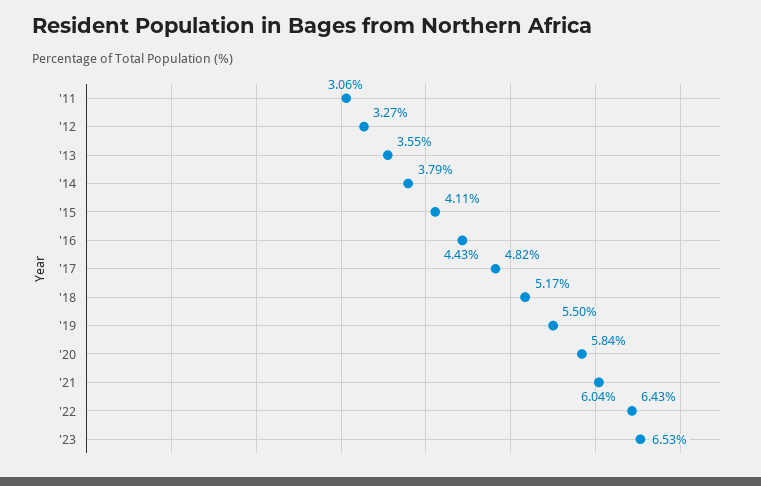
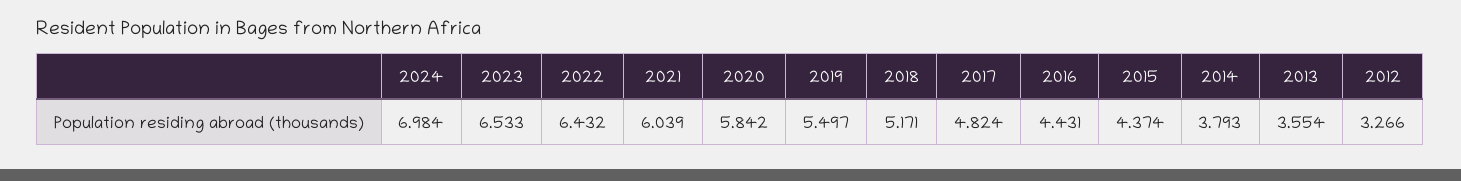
'11: 3.06 -> none
'15: 4.11 -> 4.374
2024: none -> 6.984

